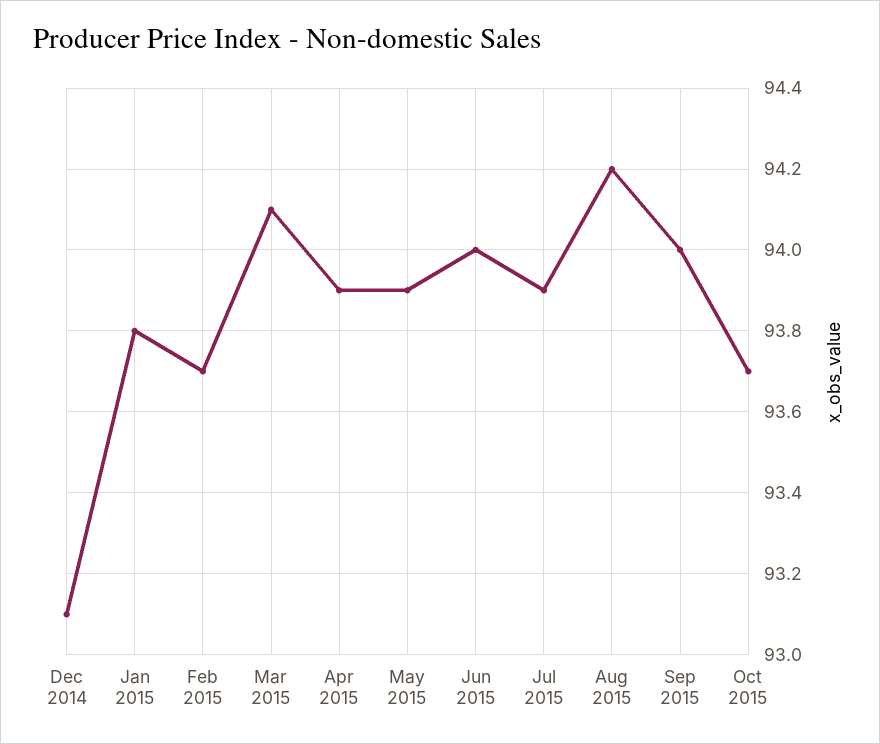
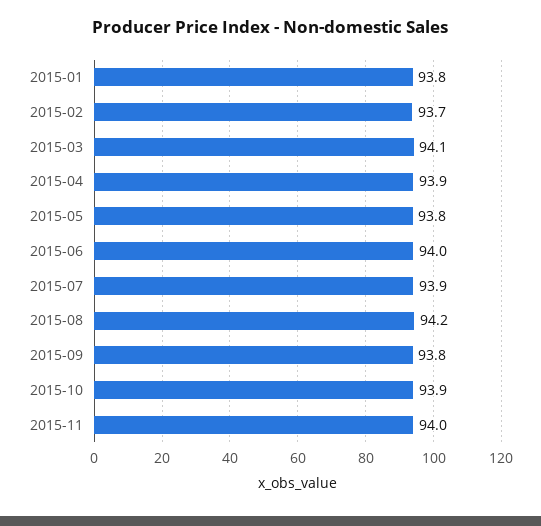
Dec 2014: 93.1 -> none
May 2015: 93.9 -> 93.8
Sep 2015: 94 -> 93.8
Oct 2015: 93.7 -> 93.9
2015-11: none -> 94

